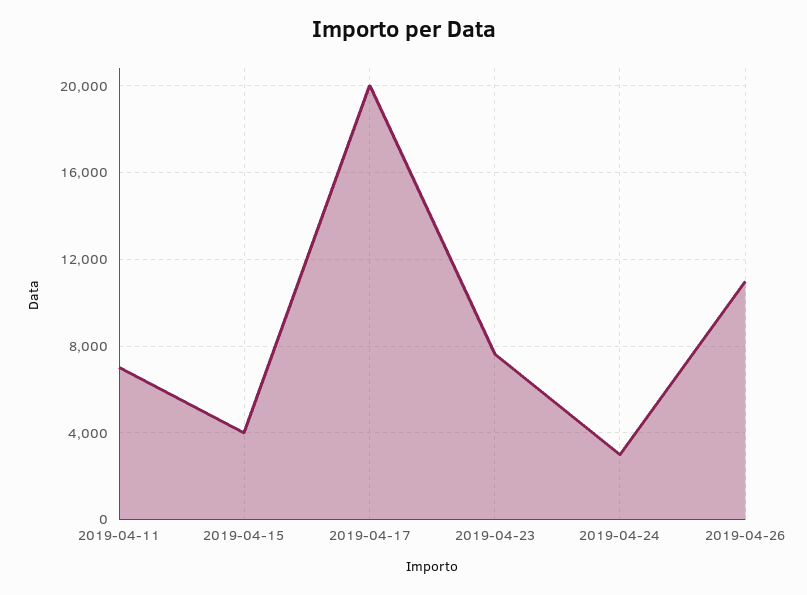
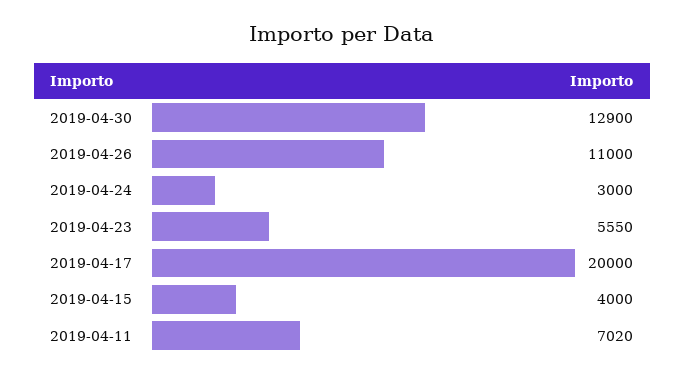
2019-04-23: 7500 -> 5550
2019-04-30: none -> 12900

